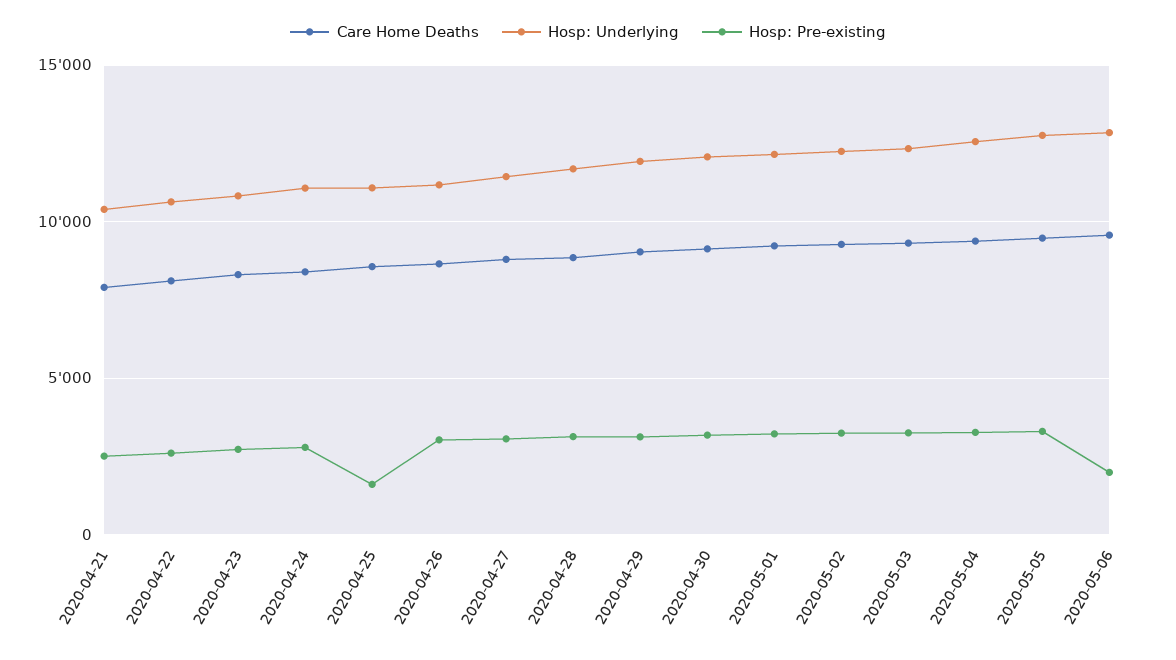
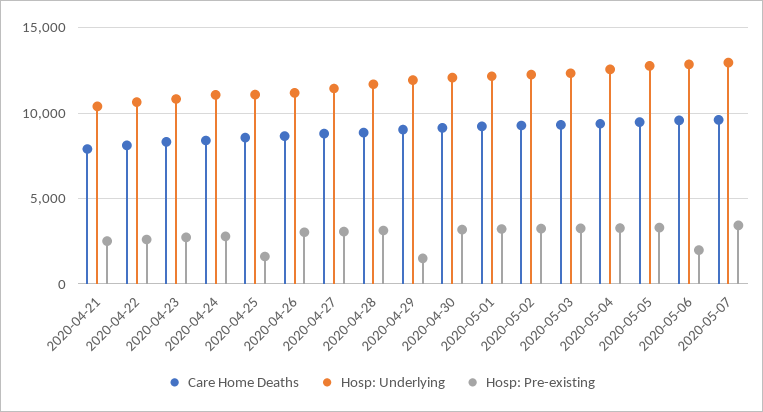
Hosp: Pre-existing, 2020-04-29: 3000 -> 1500
Care Home Deaths, 2020-05-07: none -> 9500
Hosp: Underlying, 2020-05-07: none -> 13000
Hosp: Pre-existing, 2020-05-07: none -> 3500

